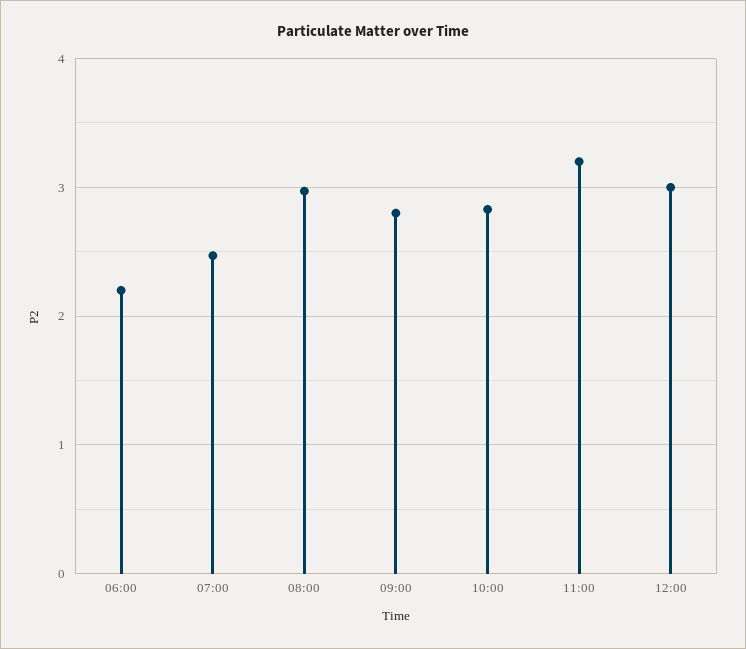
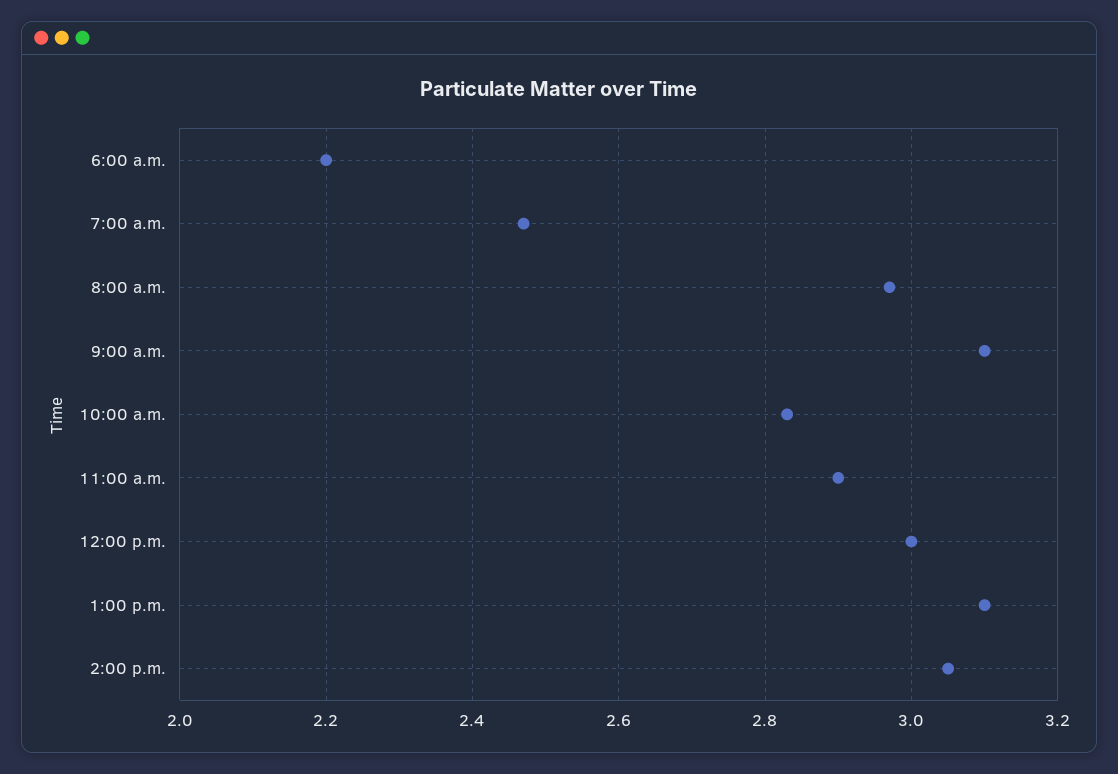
09:00: 2.8 -> 3.1
11:00: 3.2 -> 2.9
1:00 p.m.: none -> 3.1
2:00 p.m.: none -> 3.05

